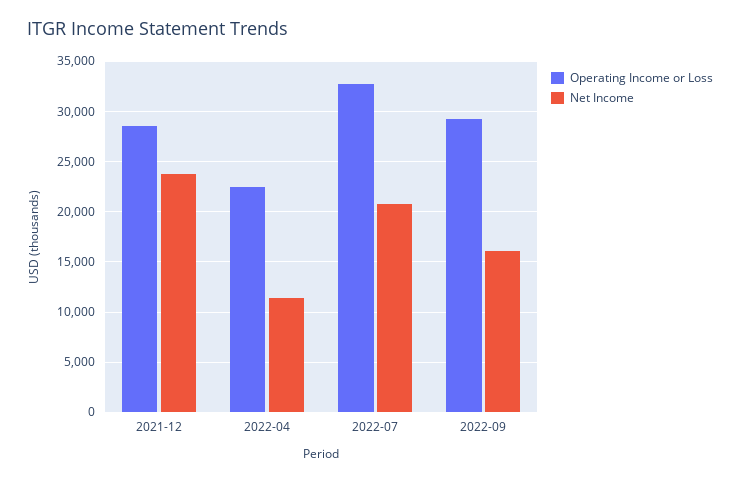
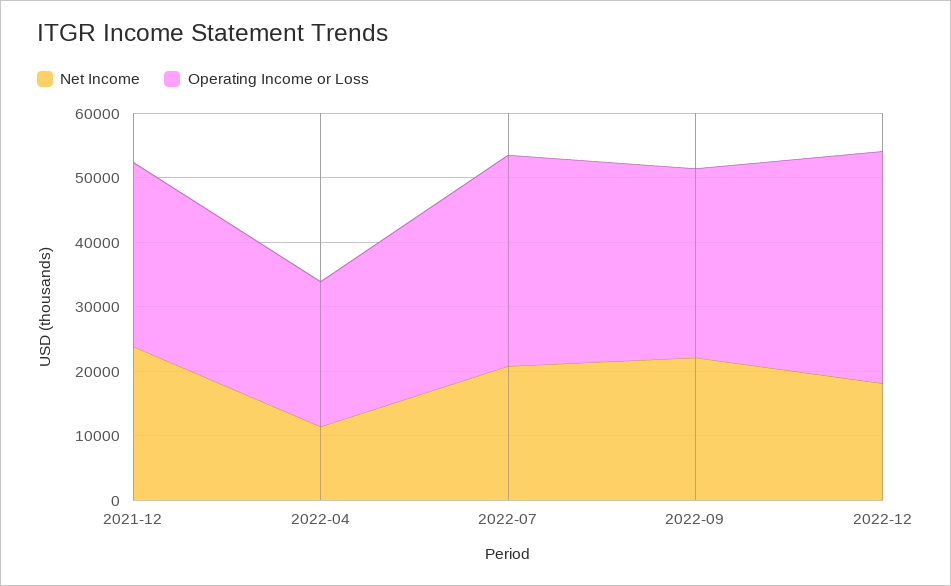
Net Income, 2022-09: 16000 -> 22000
Net Income, 2022-12: none -> 18000
Operating Income or Loss, 2022-12: none -> 36000

